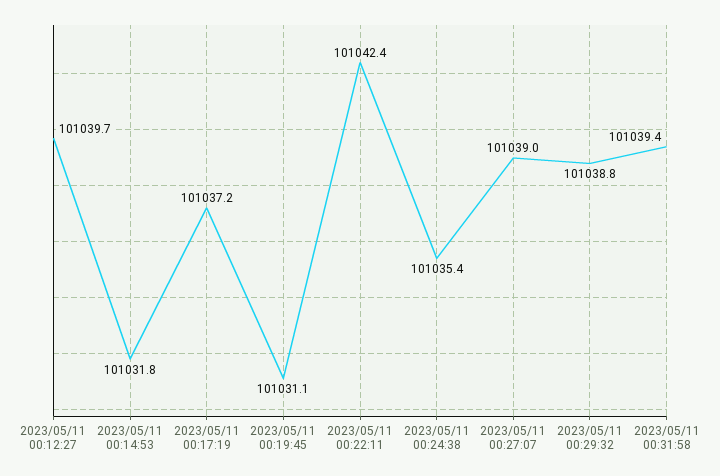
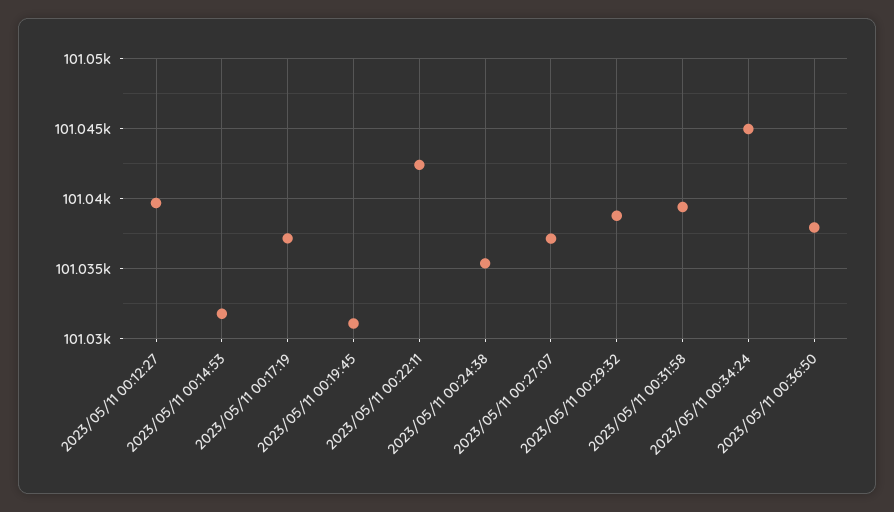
2023/05/11 00:27:07: 101039 -> 101037
2023/05/11 00:34:24: none -> 101045
2023/05/11 00:36:50: none -> 101038

